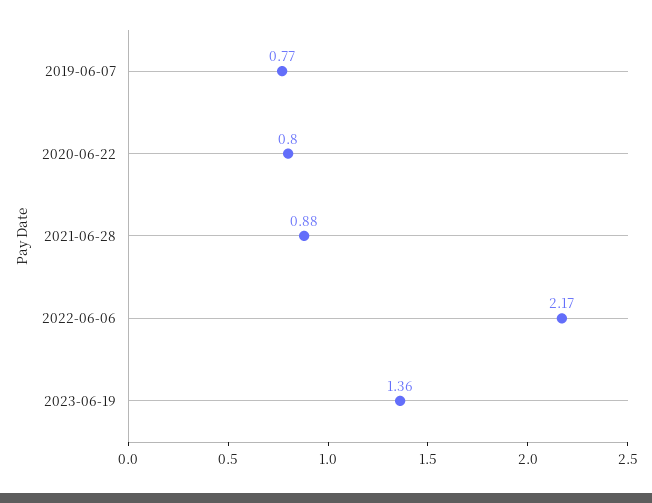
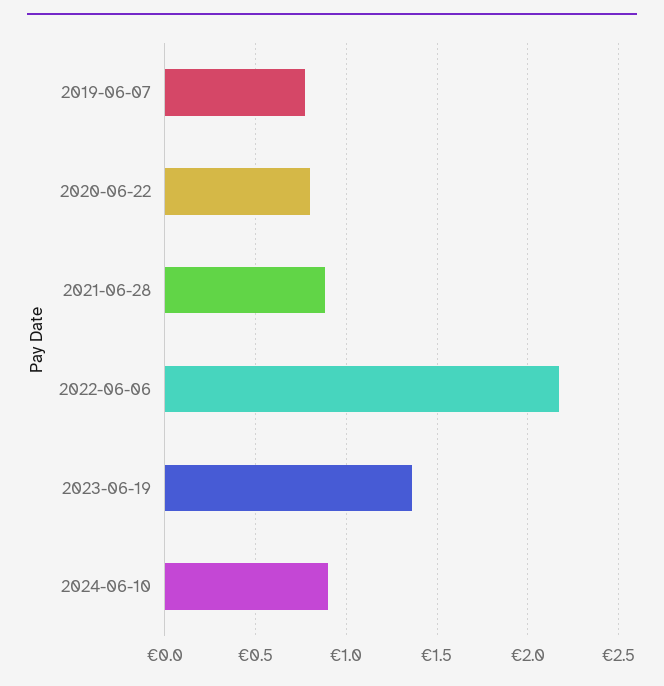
2024-06-10: none -> 0.9

